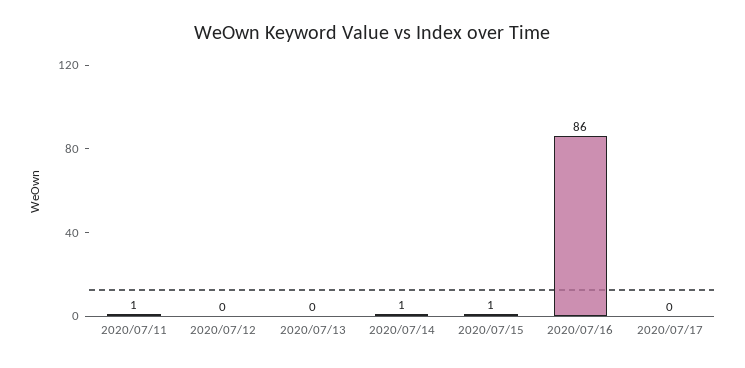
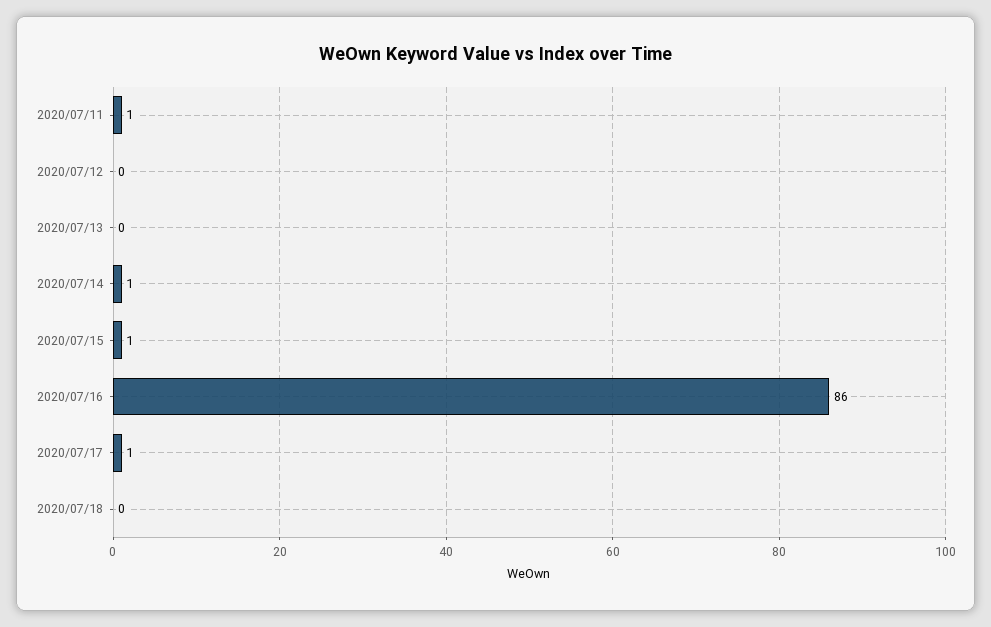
2020/07/17: 0 -> 1
2020/07/18: none -> 0

